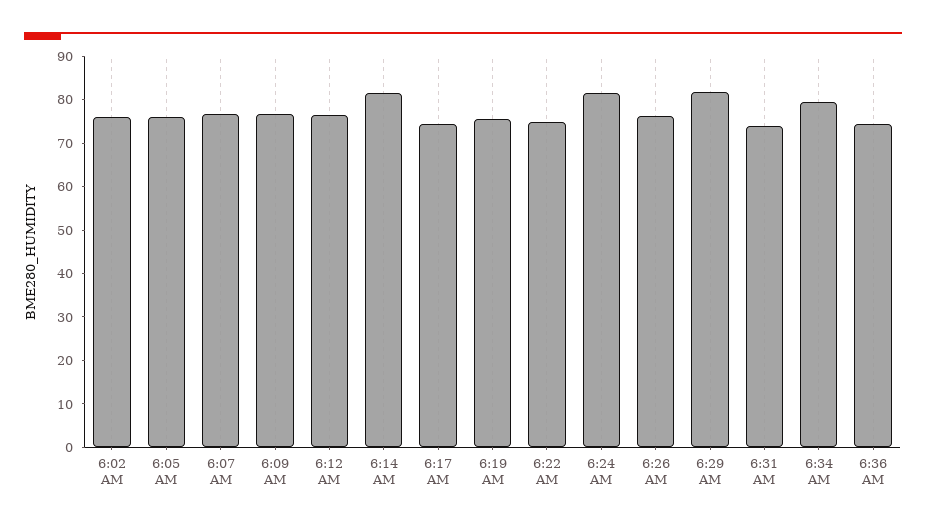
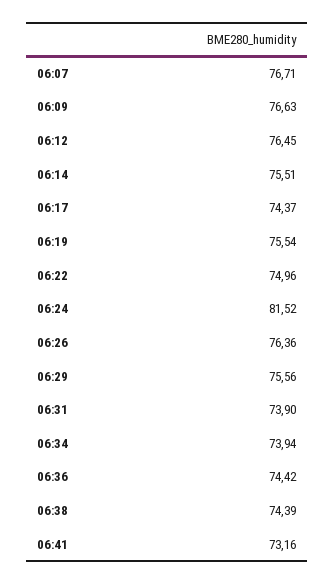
6:02 AM: 76 -> none
6:05 AM: 76 -> none
6:14 AM: 82 -> 75.51
6:29 AM: 82 -> 75.56
6:34 AM: 80 -> 73.94
06:38: none -> 74.39
06:41: none -> 73.16

